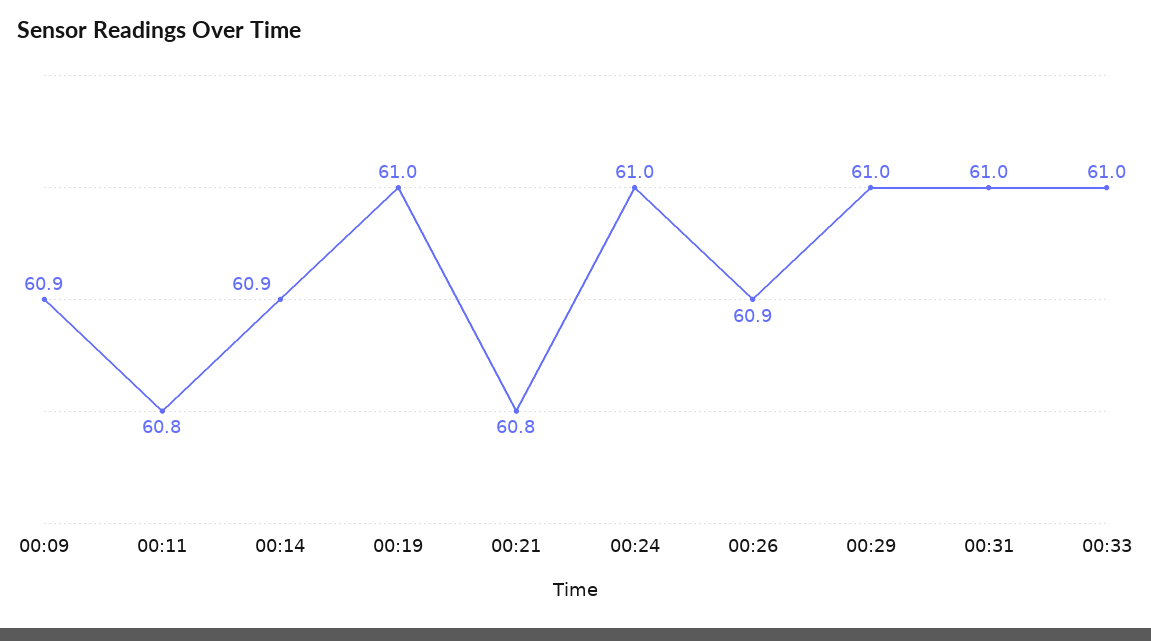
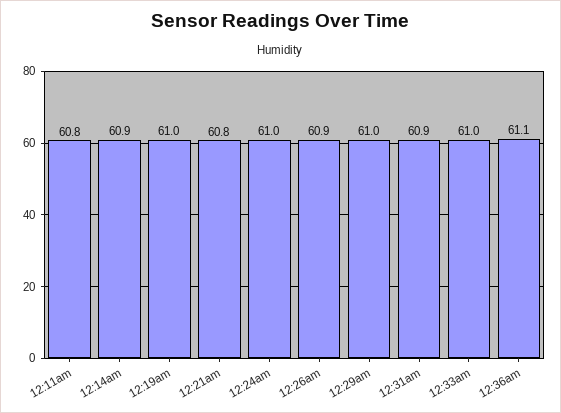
00:09: 60.9 -> none
00:31: 61 -> 60.9
12:36am: none -> 61.1

